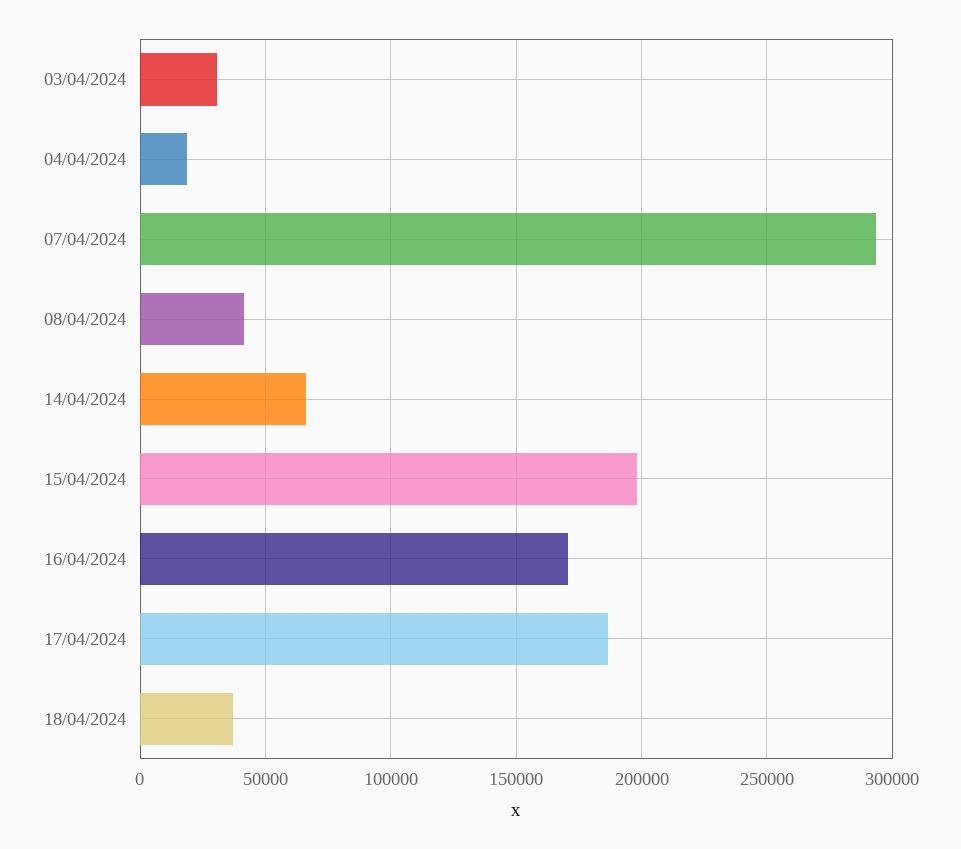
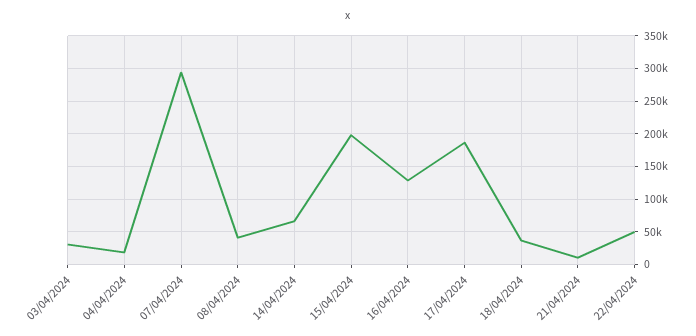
16/04/2024: 170000 -> 130000
21/04/2024: none -> 10000
22/04/2024: none -> 50000

